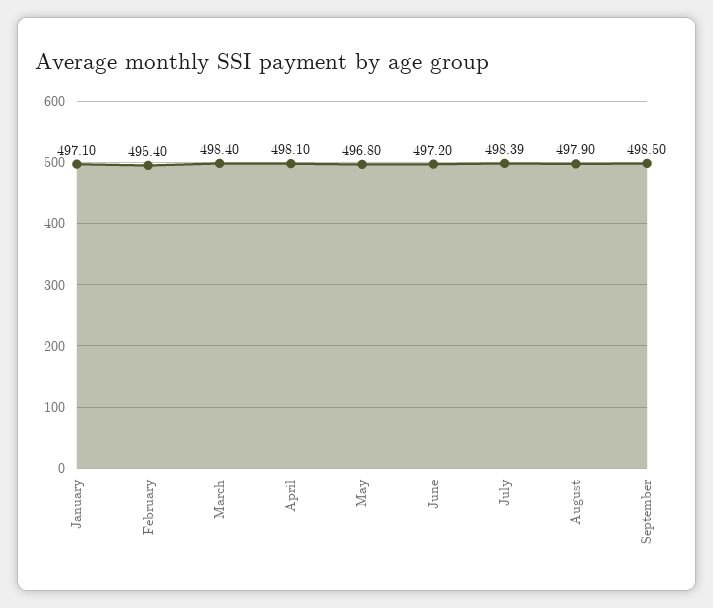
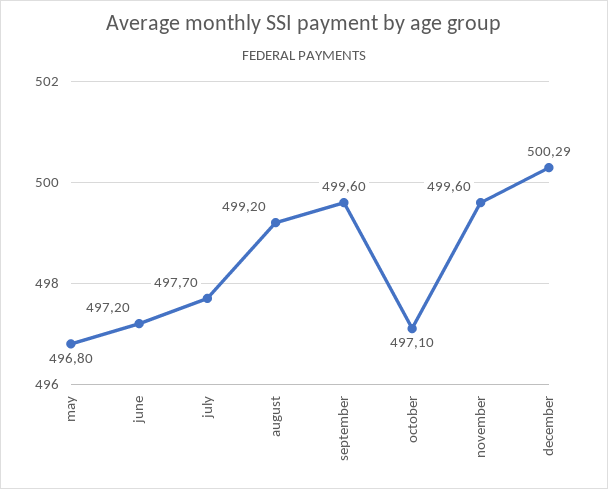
January: 497.1 -> none
February: 495.4 -> none
March: 498.4 -> none
April: 498.1 -> none
July: 498.39 -> 497.7
August: 497.9 -> 499.2
September: 498.5 -> 499.6
october: none -> 497.1
november: none -> 499.6
december: none -> 500.29

